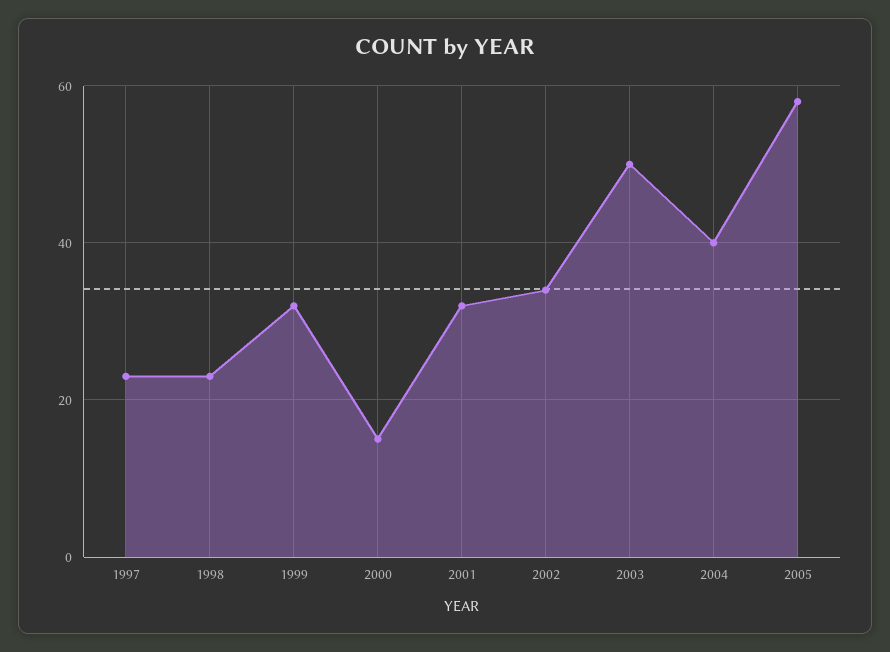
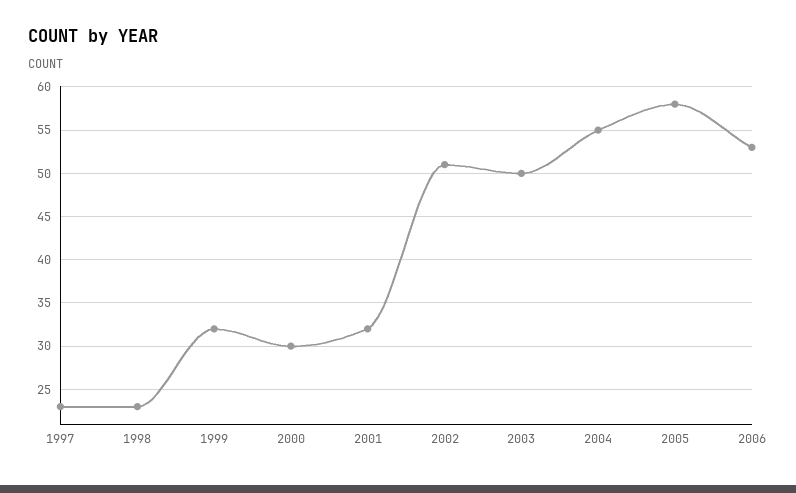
2000: 15 -> 30
2002: 35 -> 51
2004: 40 -> 55
2006: none -> 53

